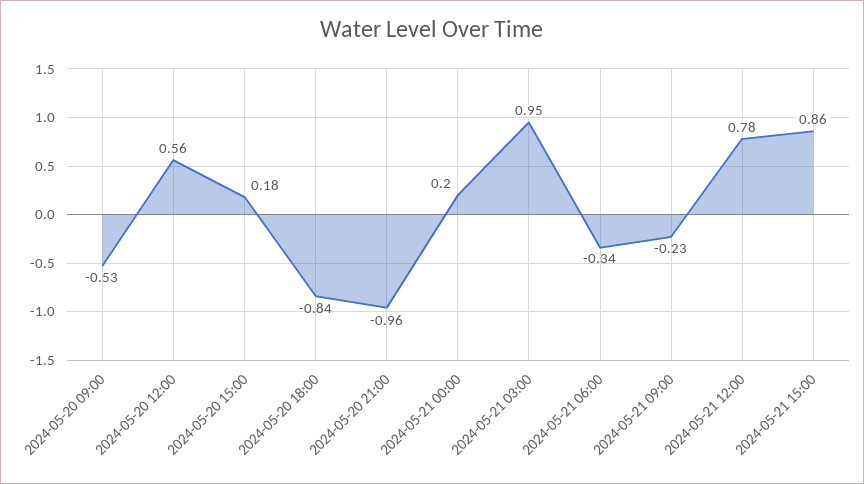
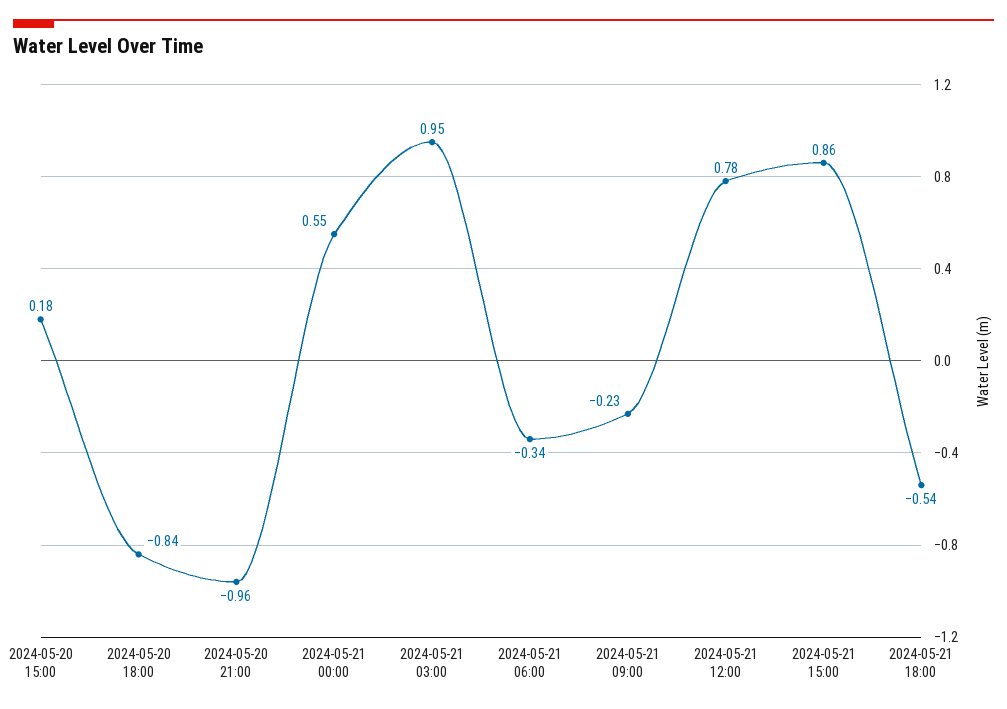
2024-05-20 09:00: -0.53 -> none
2024-05-20 12:00: 0.56 -> none
2024-05-21 00:00: 0.2 -> 0.55
2024-05-21 18:00: none -> -0.54

